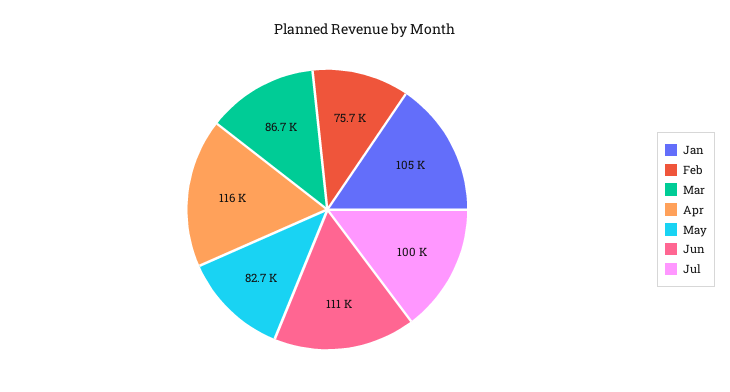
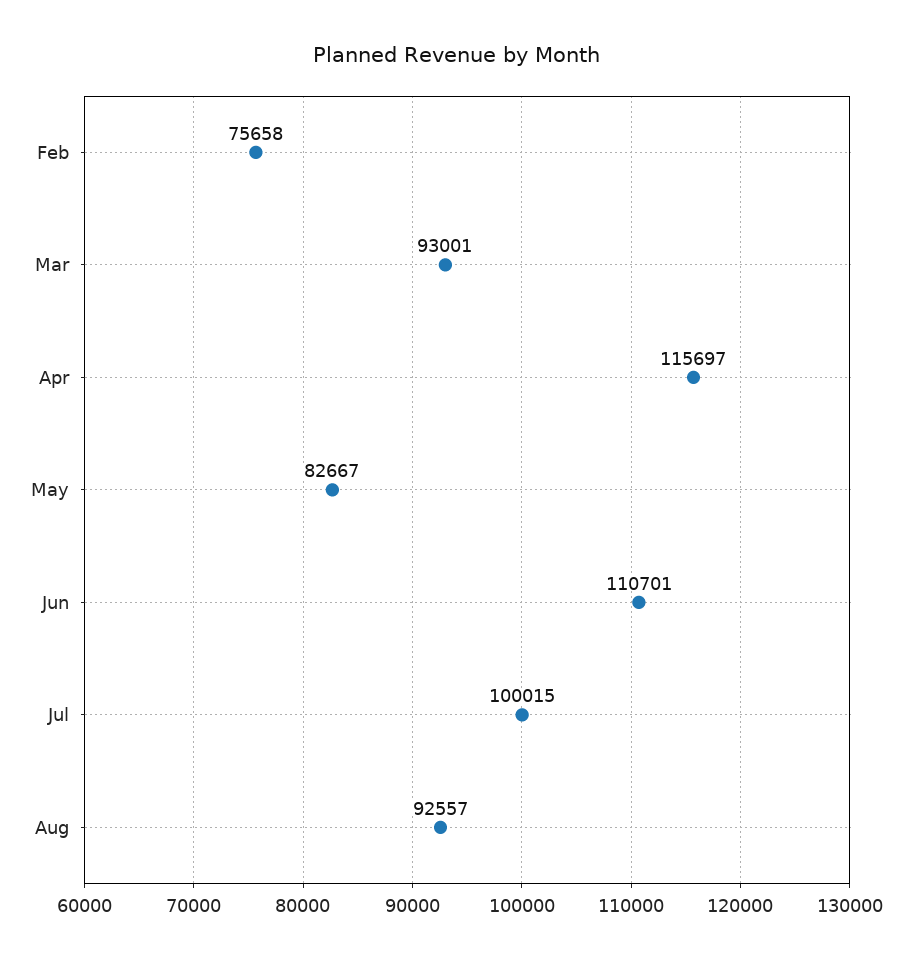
Jan: 105000 -> none
Mar: 86700 -> 93001
Aug: none -> 92557

